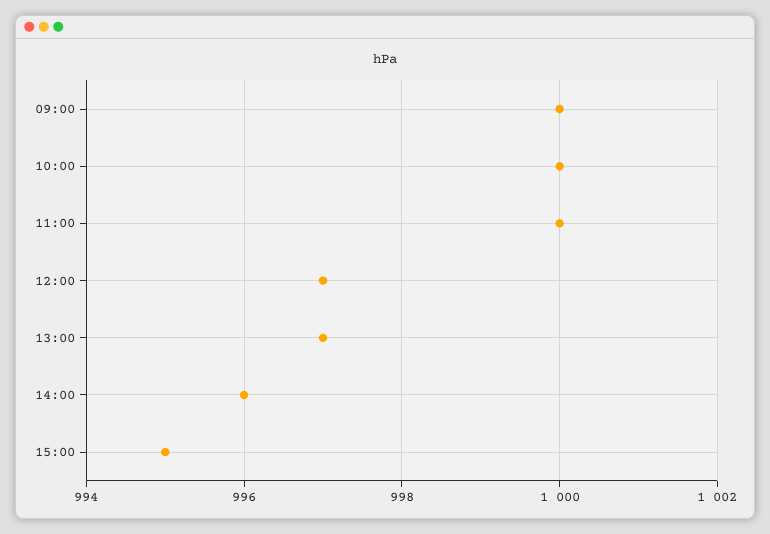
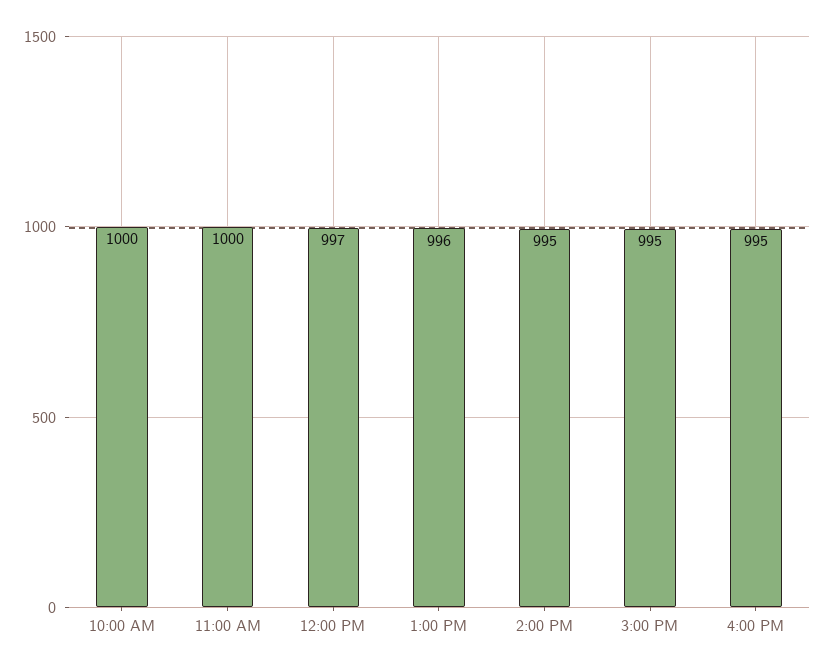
09:00: 1000 -> none
13:00: 997 -> 996
14:00: 996 -> 995
4:00 PM: none -> 995

